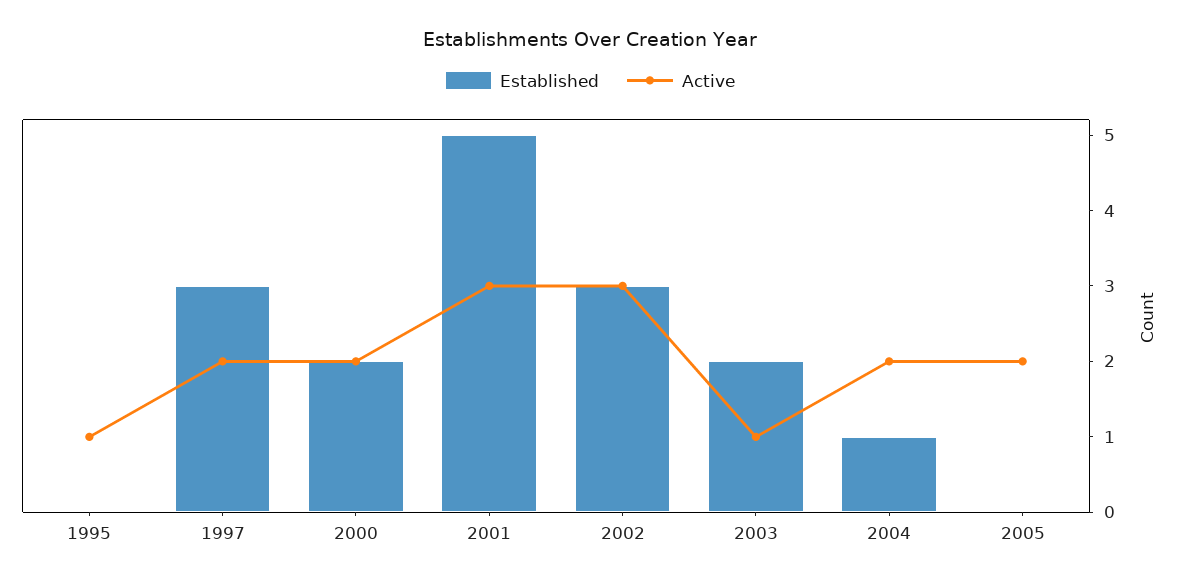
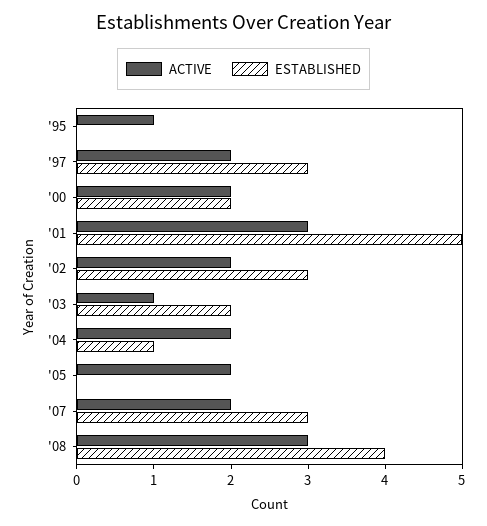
Active, 2002: 3 -> 2
Active, '07: none -> 2
Established, '07: none -> 3
Active, '08: none -> 3
Established, '08: none -> 4

